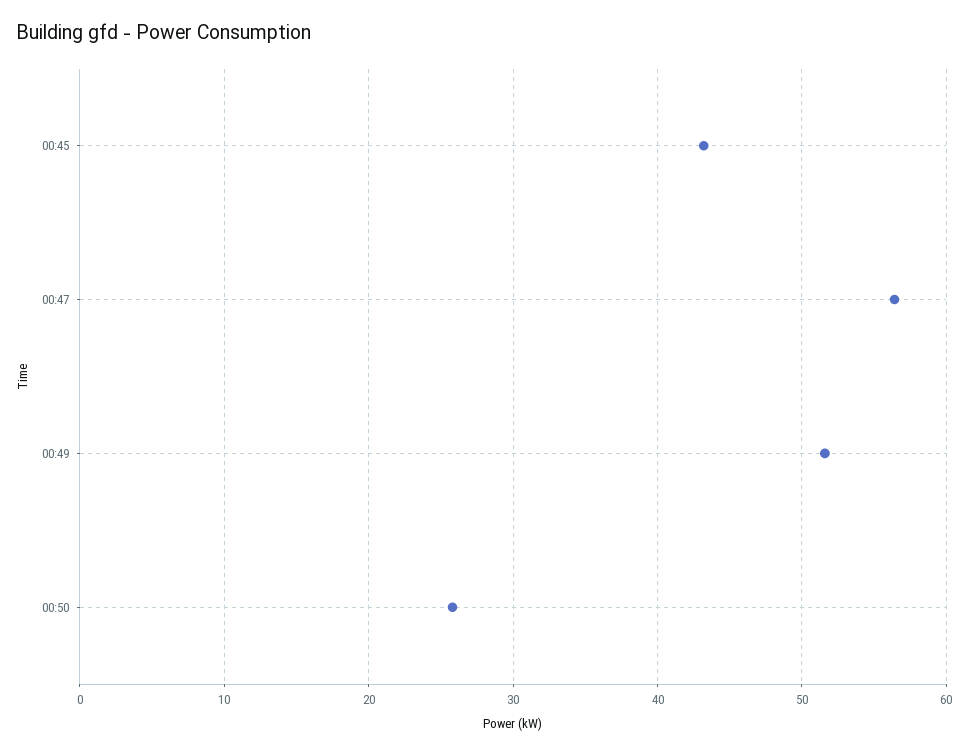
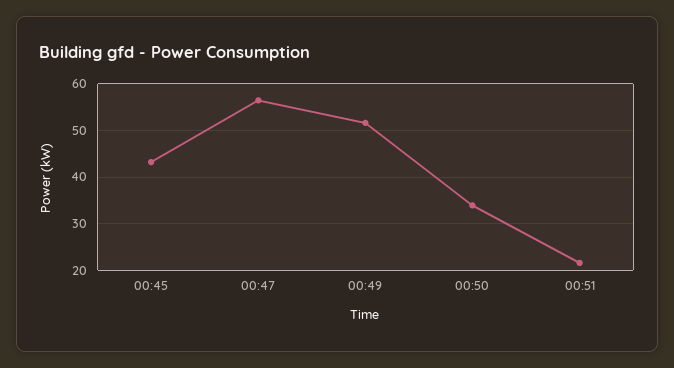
00:50: 26 -> 34
00:51: none -> 22

